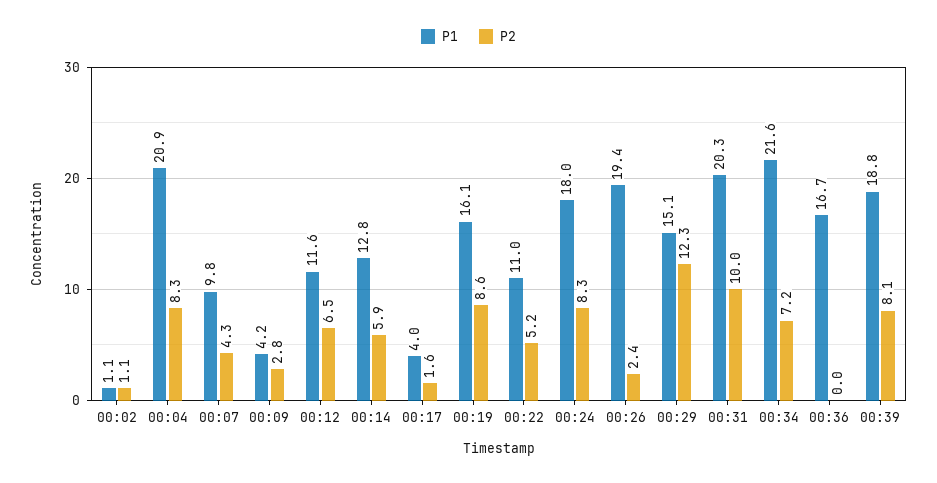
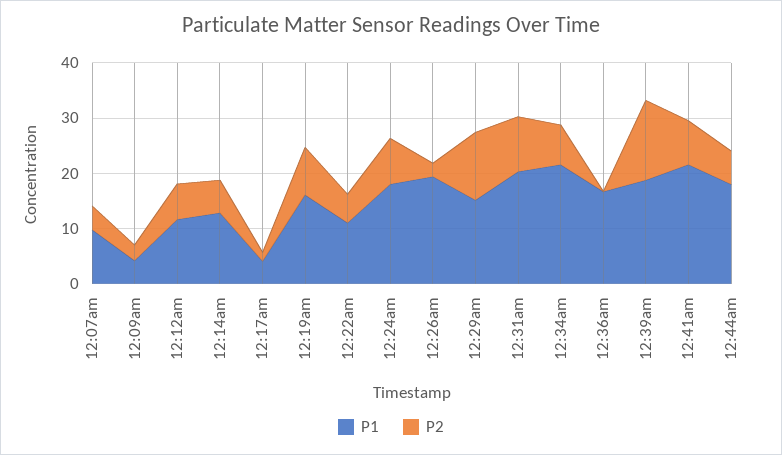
P1, 00:02: 1.1 -> none
P2, 00:02: 1.1 -> none
P1, 00:04: 20.9 -> none
P2, 00:04: 8.3 -> none
P2, 00:39: 8.1 -> 14
P1, 12:41am: none -> 22
P2, 12:41am: none -> 8
P1, 12:44am: none -> 18
P2, 12:44am: none -> 6

